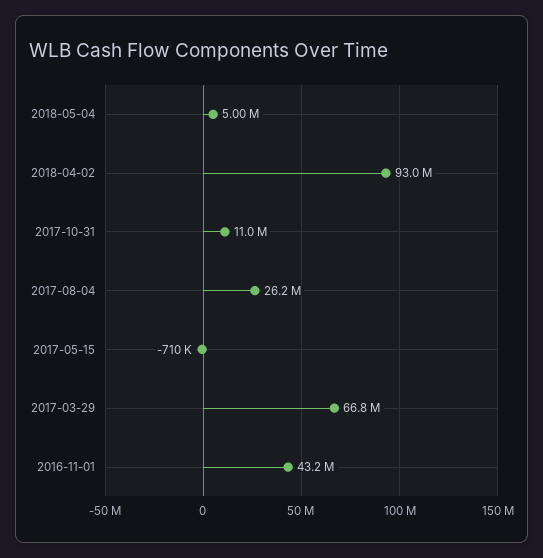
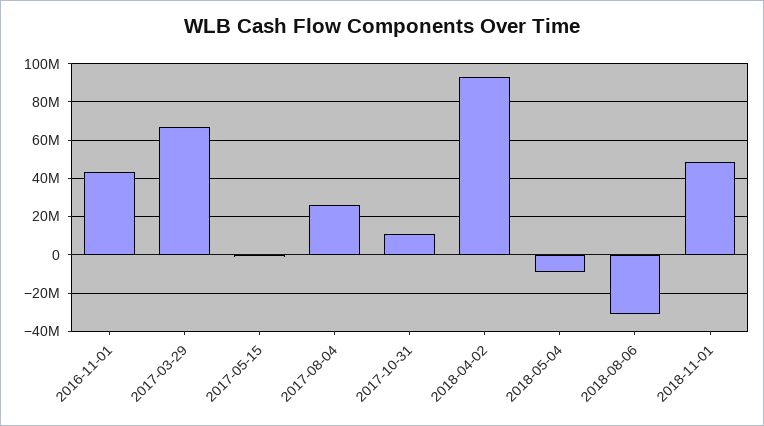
2018-05-04: 5000000 -> -10000000
2018-08-06: none -> -30000000
2018-11-01: none -> 50000000

